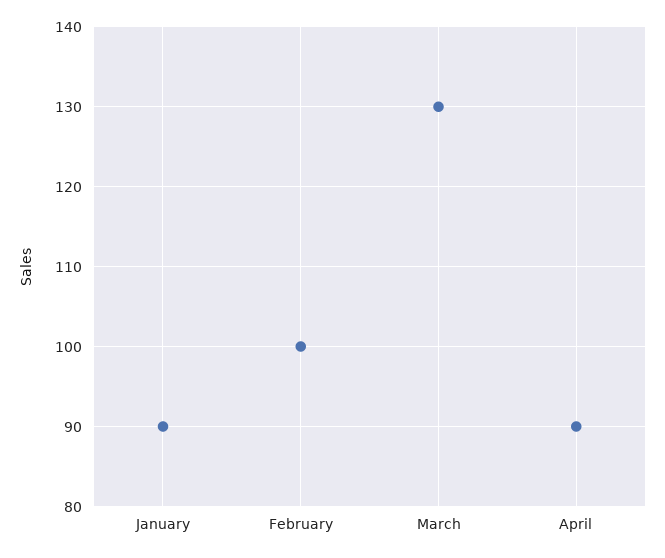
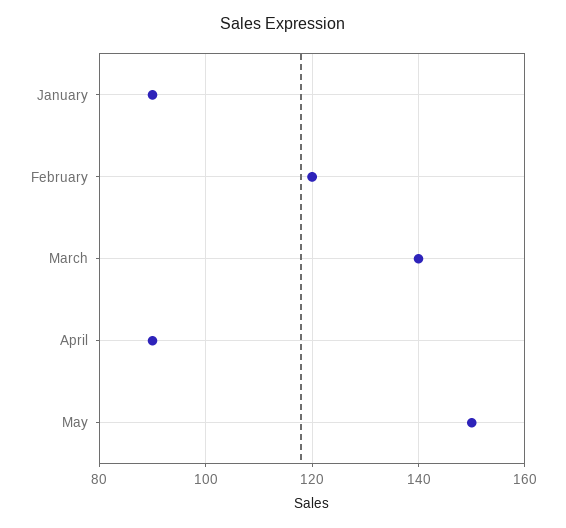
February: 100 -> 120
March: 130 -> 140
May: none -> 150

